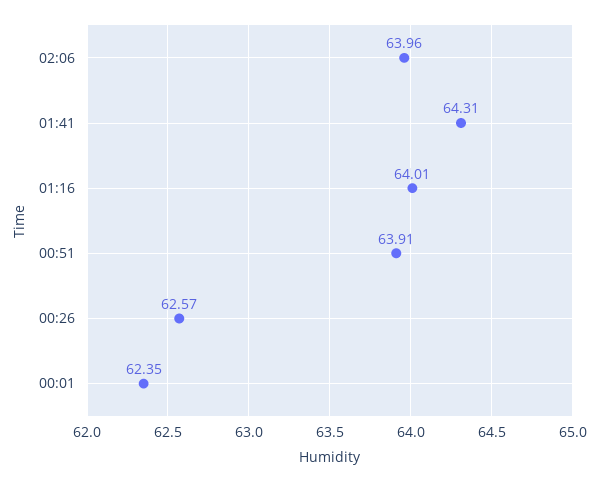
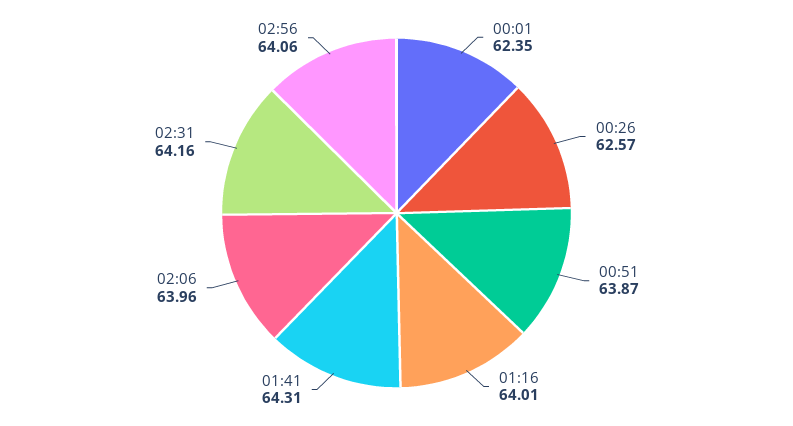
00:51: 63.91 -> 63.87
02:31: none -> 64.16
02:56: none -> 64.06

